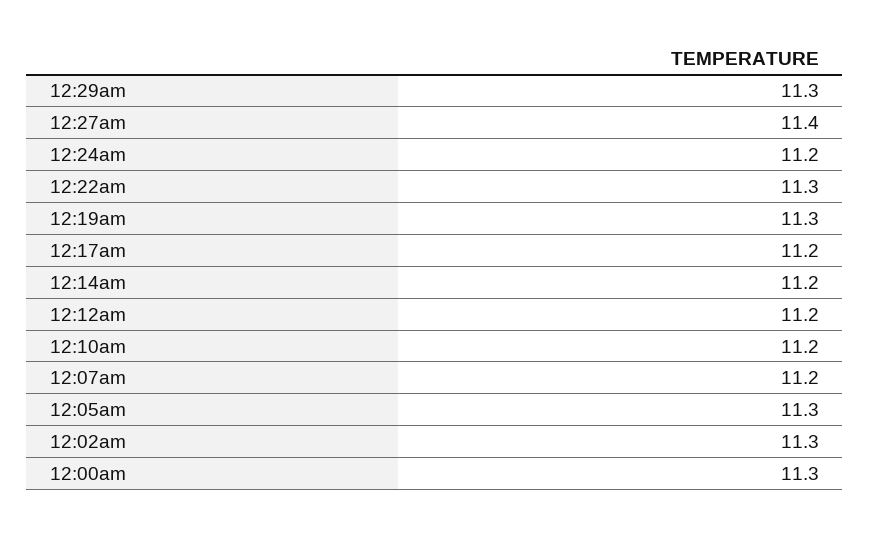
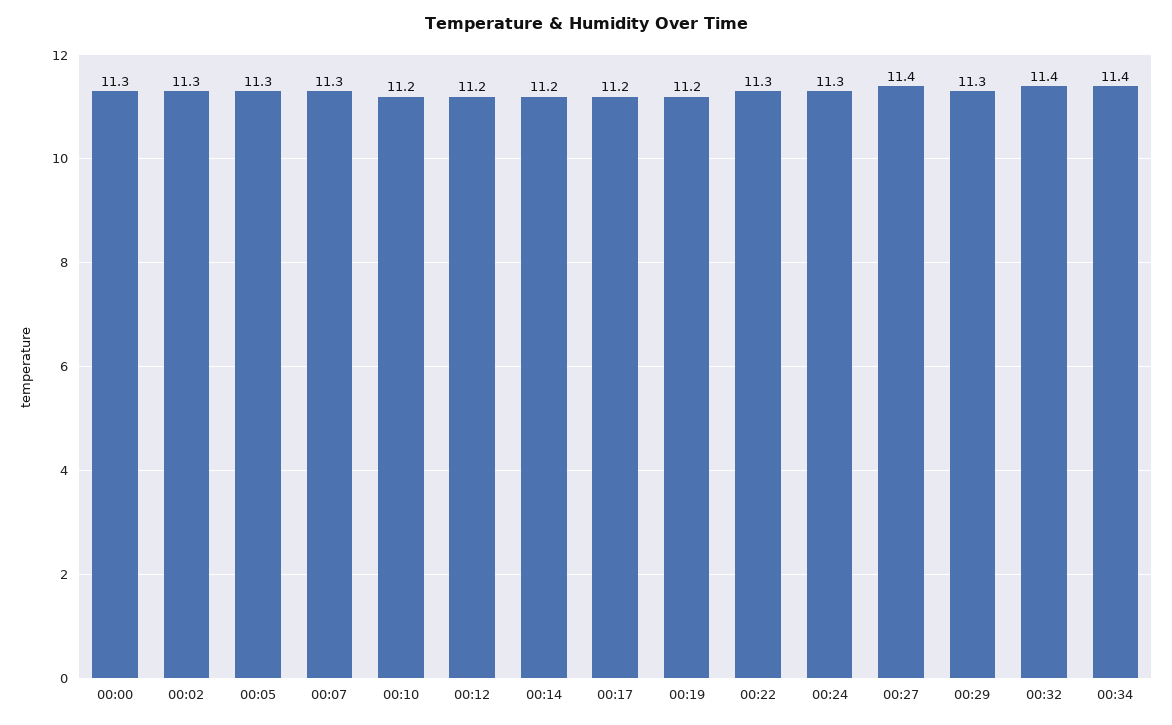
12:24am: 11.2 -> 11.3
12:19am: 11.3 -> 11.2
12:07am: 11.2 -> 11.3
00:32: none -> 11.4
00:34: none -> 11.4

